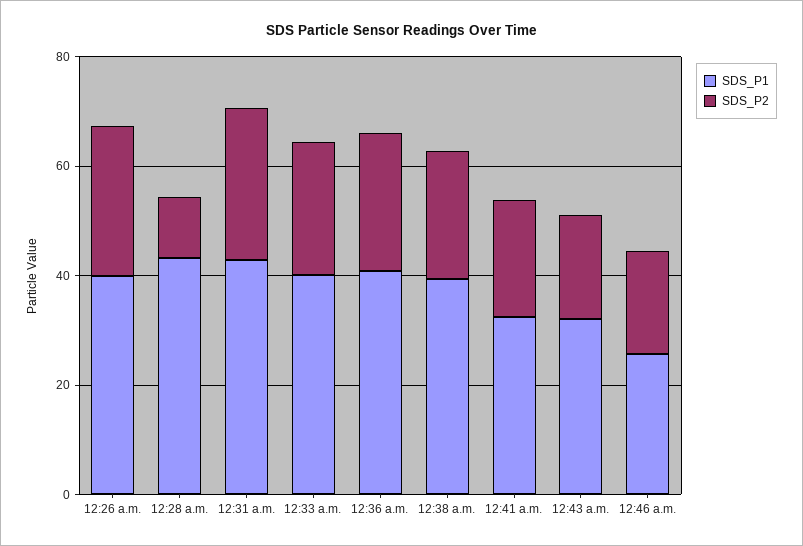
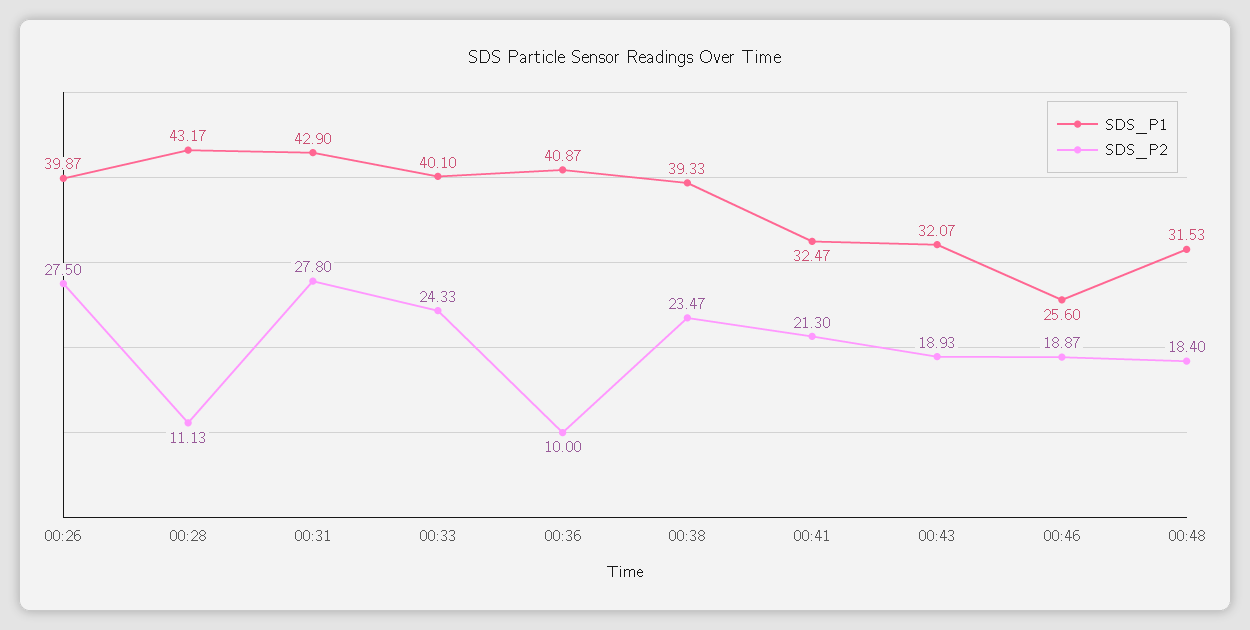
SDS_P2, 12:36 a.m.: 25 -> 10
SDS_P1, 00:48: none -> 31.53
SDS_P2, 00:48: none -> 18.4

